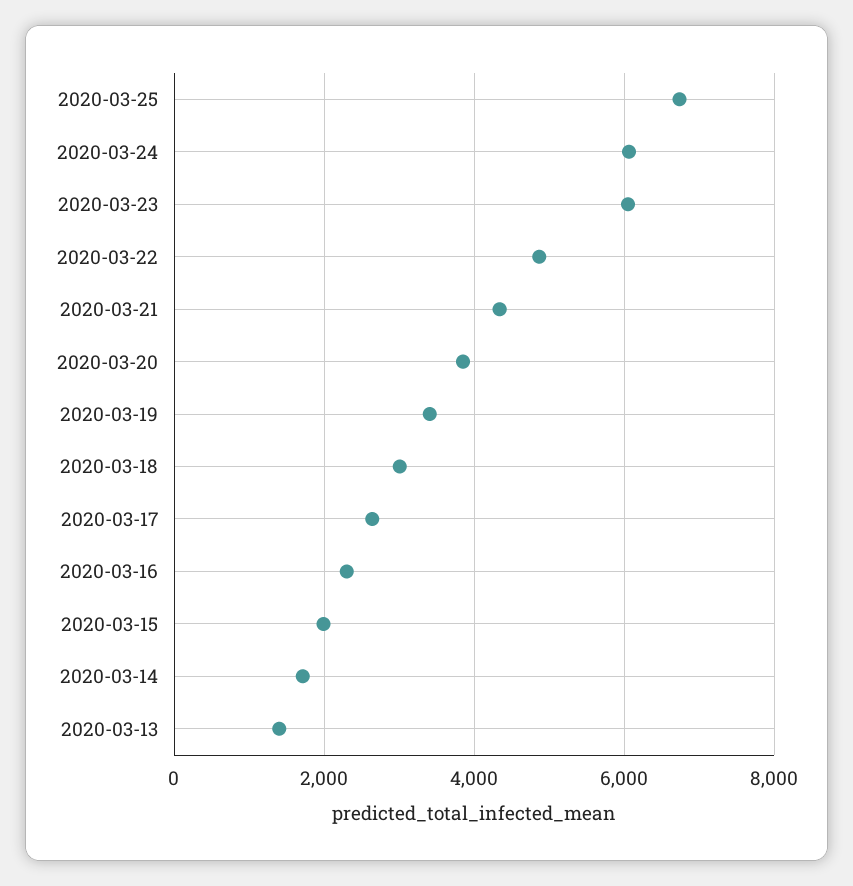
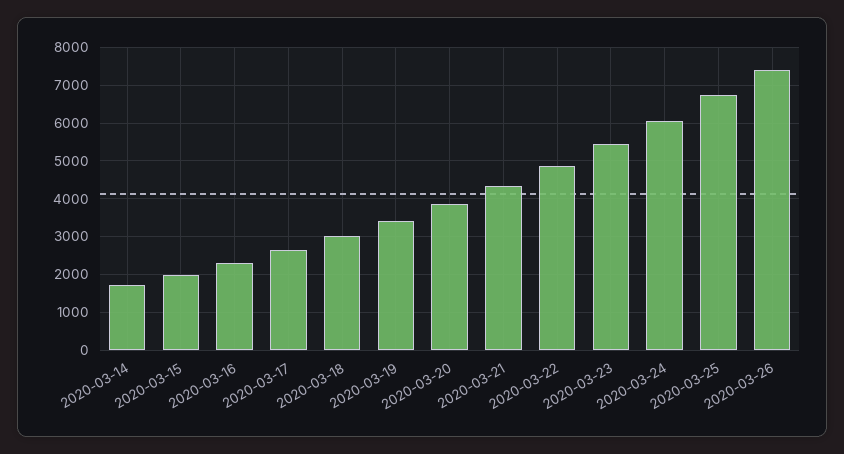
2020-03-23: 6000 -> 5400
2020-03-13: 1400 -> none
2020-03-26: none -> 7400

